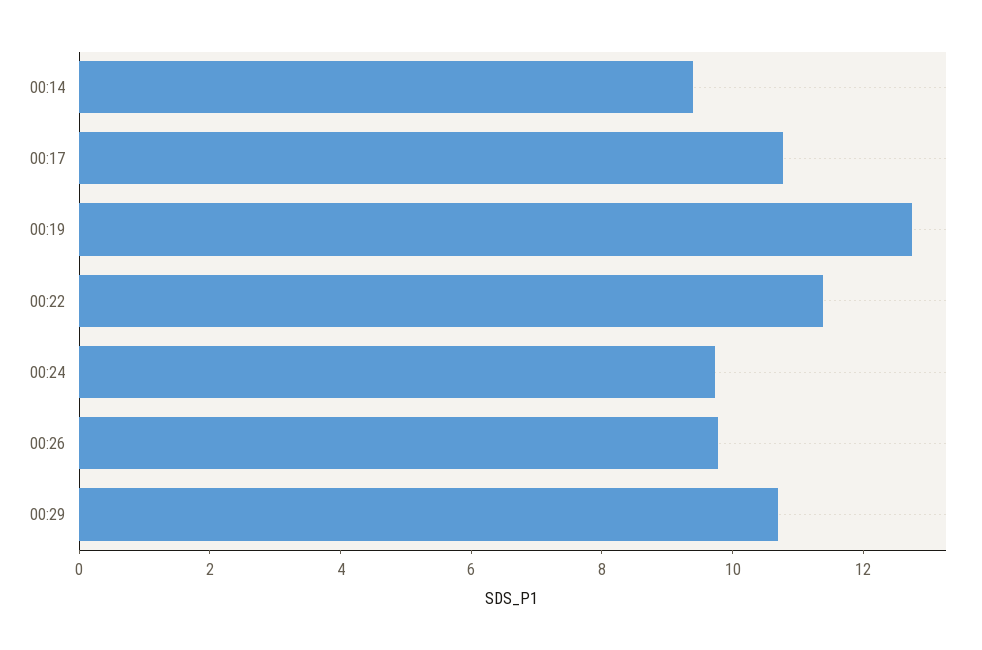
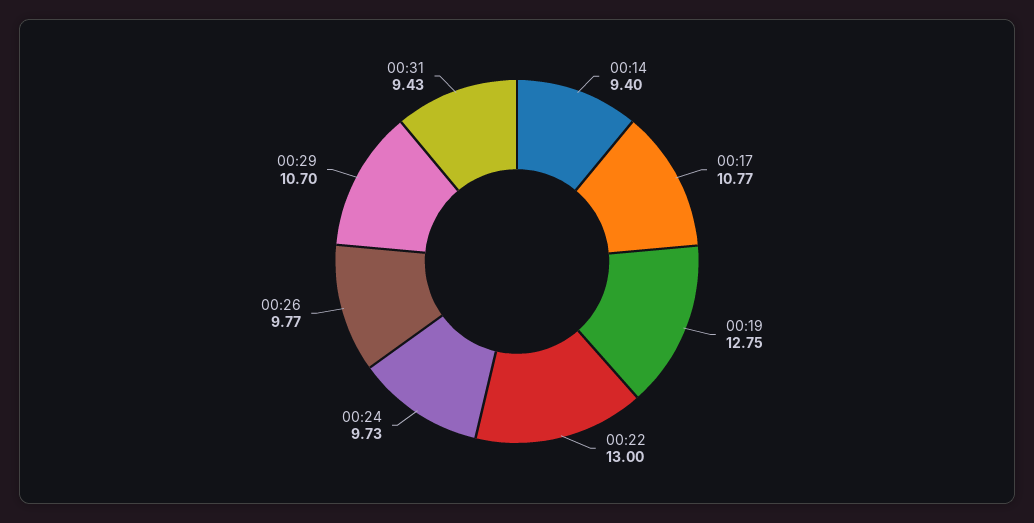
00:22: 11.5 -> 13
00:31: none -> 9.43

